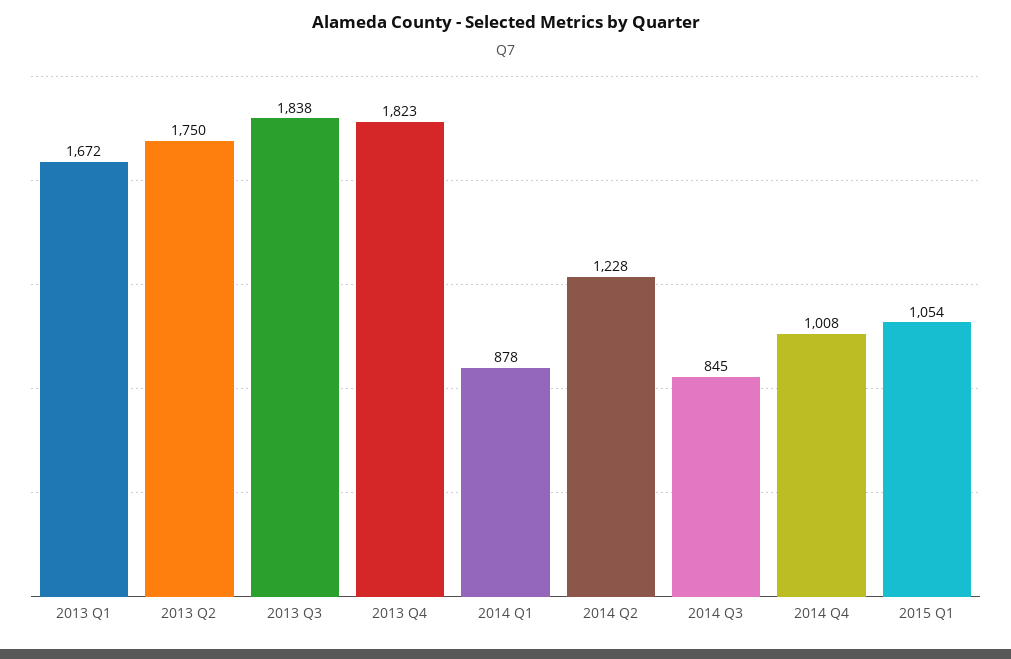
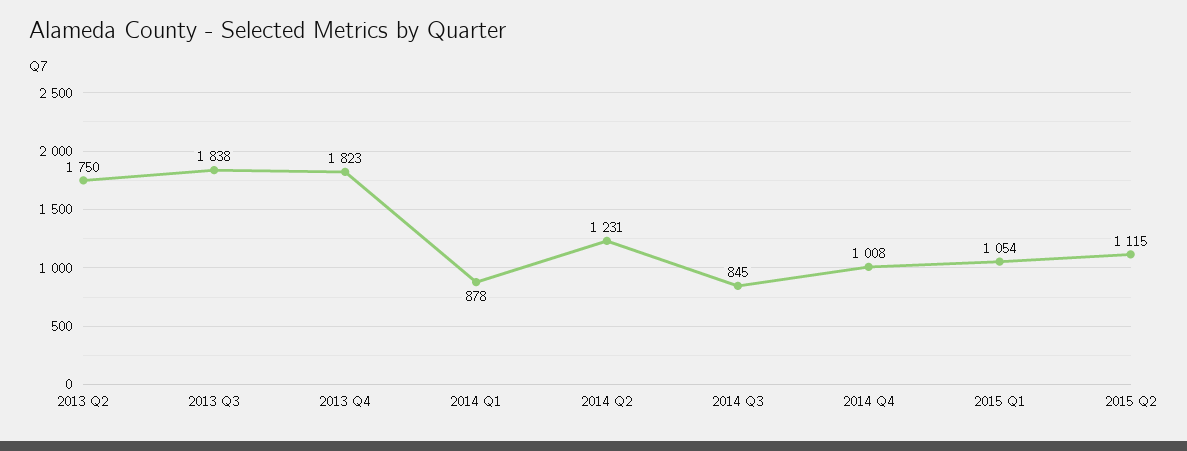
2013 Q1: 1672 -> none
2014 Q2: 1228 -> 1231
2015 Q2: none -> 1115

